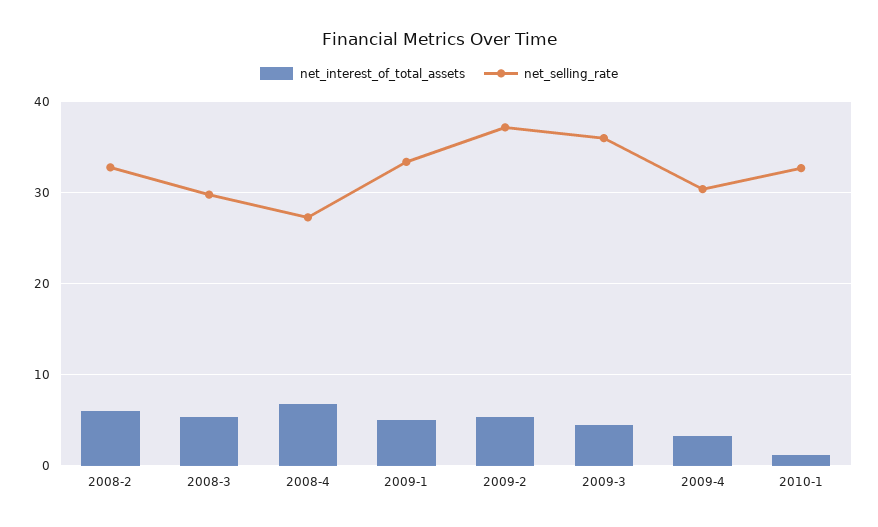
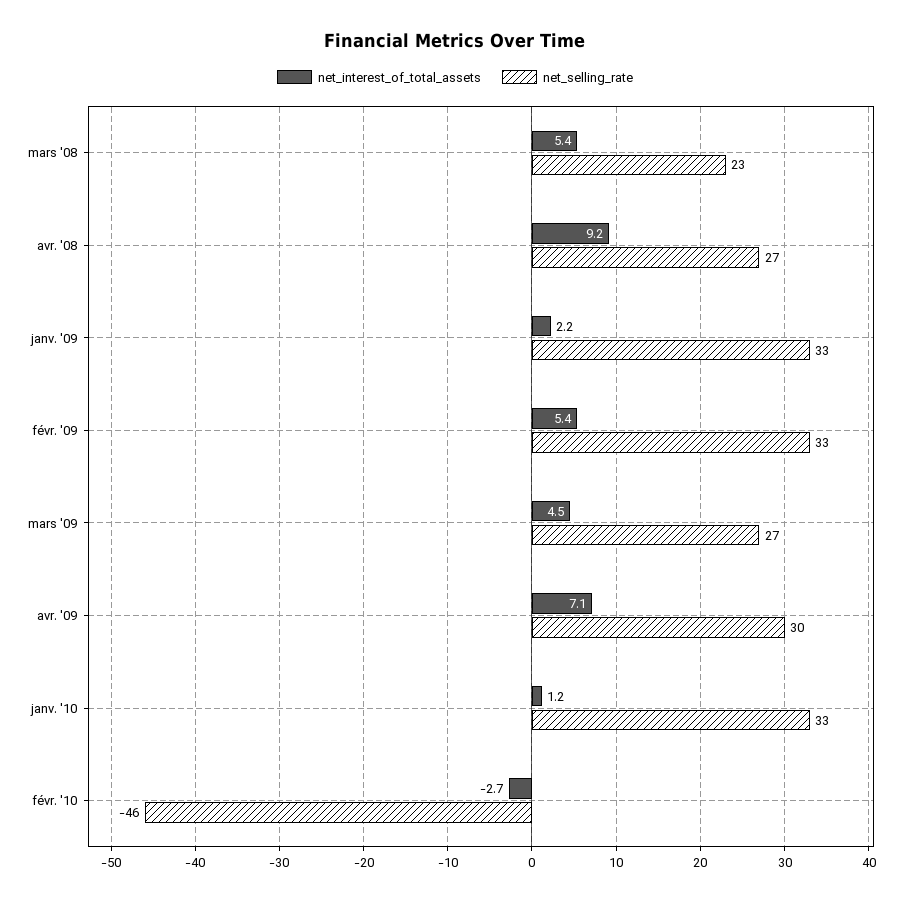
net_interest_of_total_assets, 2008-2: 6 -> none
net_selling_rate, 2008-2: 33 -> none
net_selling_rate, 2008-3: 30 -> 23
net_interest_of_total_assets, 2008-4: 7 -> 9.2
net_interest_of_total_assets, 2009-1: 5 -> 2.2
net_selling_rate, 2009-2: 37 -> 33
net_selling_rate, 2009-3: 36 -> 27
net_interest_of_total_assets, 2009-4: 3 -> 7.1
net_interest_of_total_assets, févr. '10: none -> -2.7
net_selling_rate, févr. '10: none -> -46

